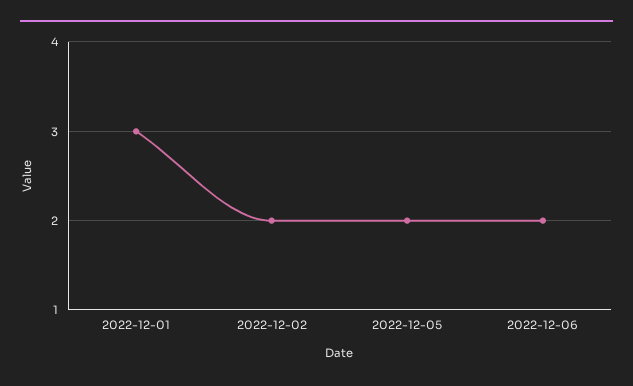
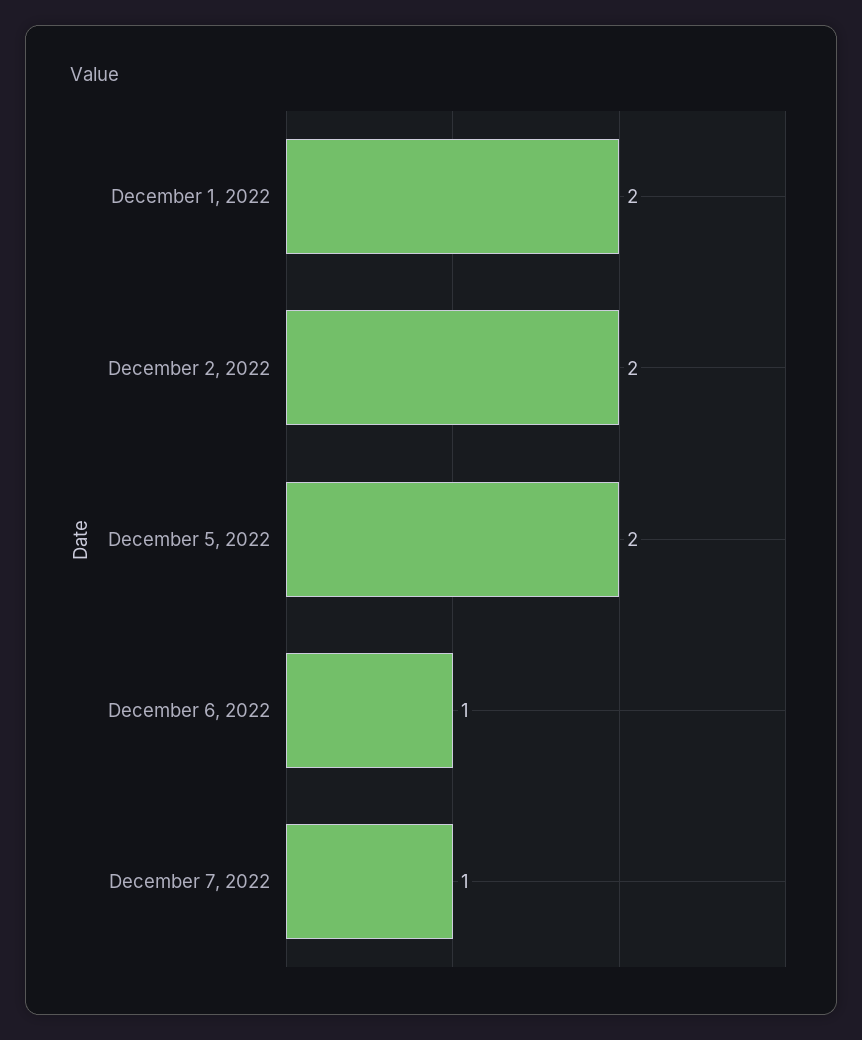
2022-12-01: 3 -> 2
2022-12-06: 2 -> 1
December 7, 2022: none -> 1

